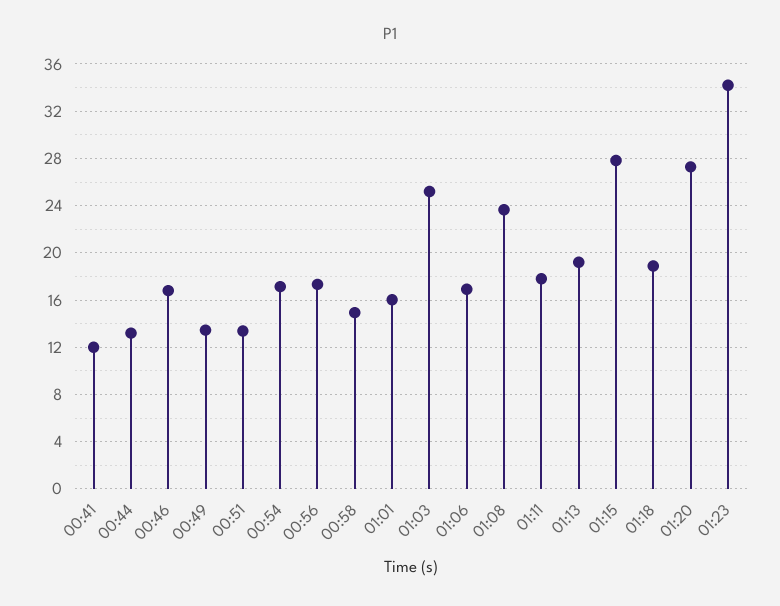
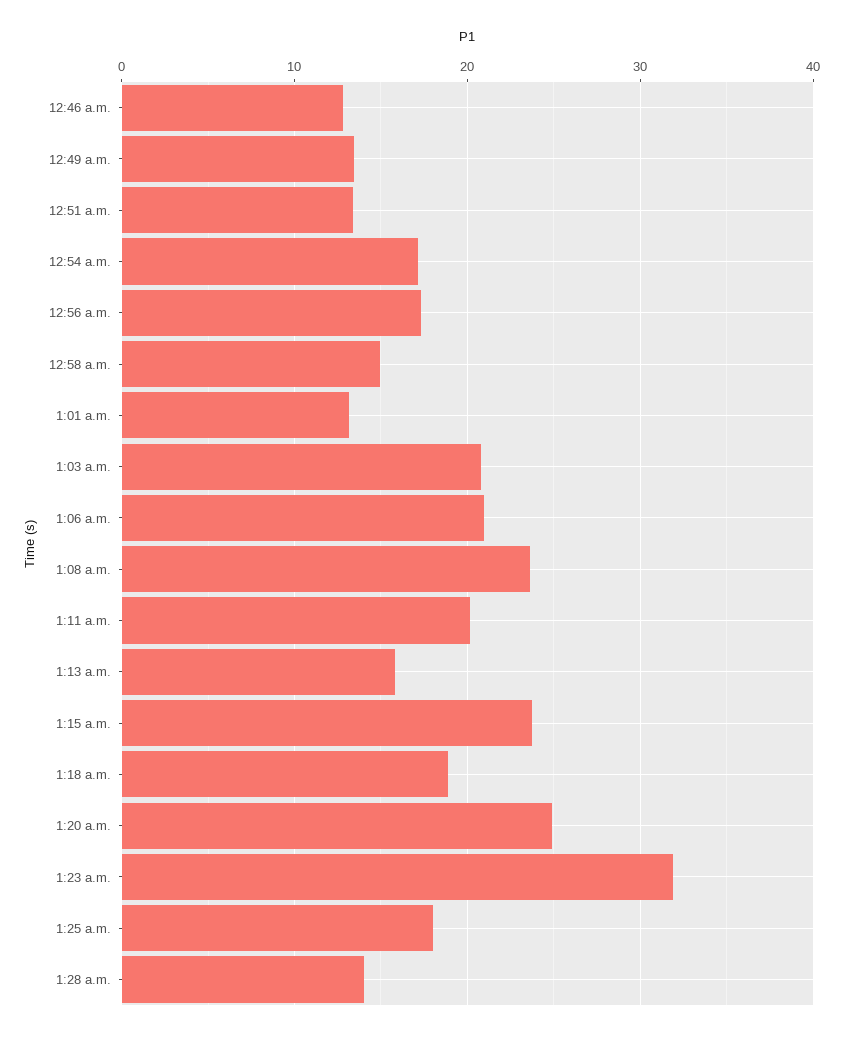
00:41: 12 -> none
00:44: 13 -> none
00:46: 17 -> 13
01:01: 16 -> 13
01:03: 25 -> 21
01:06: 17 -> 21
01:11: 18 -> 20
01:13: 19 -> 16
01:15: 28 -> 24
01:20: 27 -> 25
01:23: 34 -> 32
1:25 a.m.: none -> 18
1:28 a.m.: none -> 14

